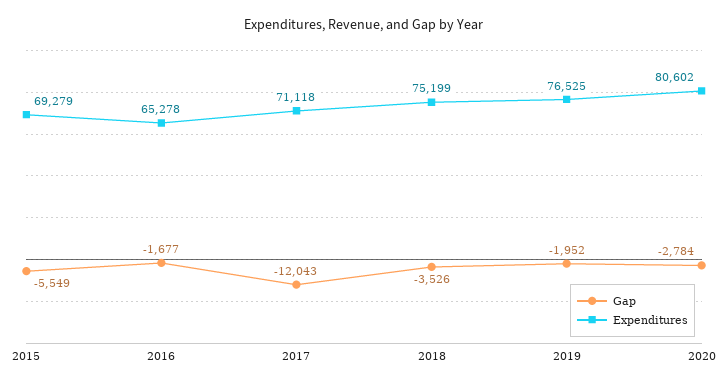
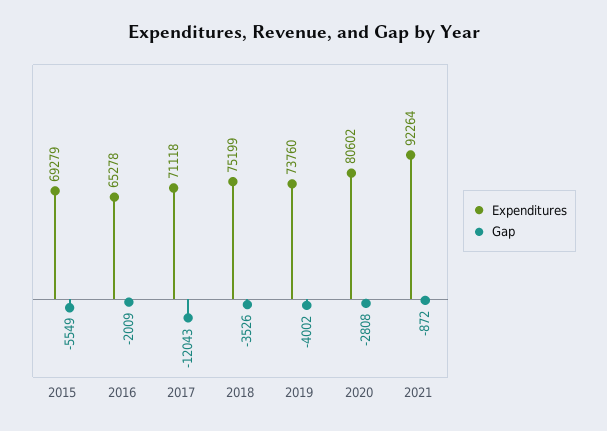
Gap, 2016: -1677 -> -2009
Gap, 2019: -1952 -> -4002
Expenditures, 2019: 76525 -> 73760
Gap, 2020: -2784 -> -2808
Expenditures, 2021: none -> 92264
Gap, 2021: none -> -872

